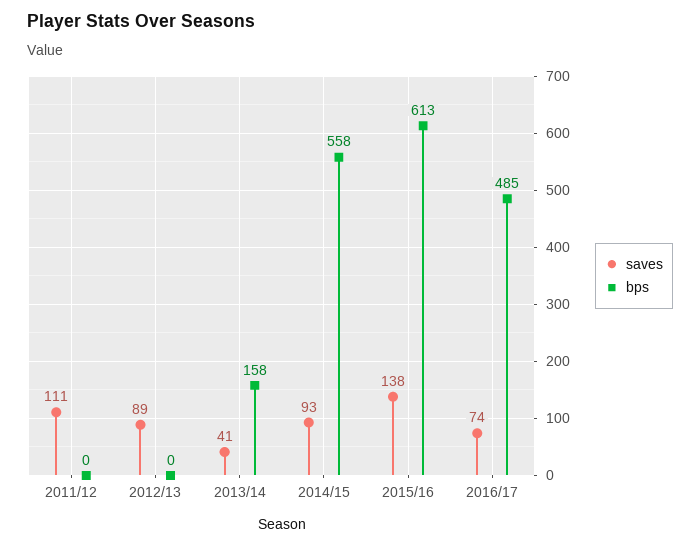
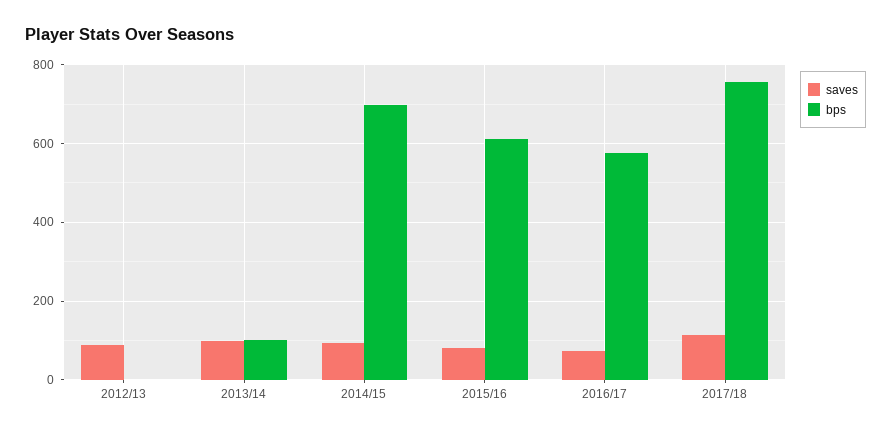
saves, 2011/12: 111 -> none
bps, 2011/12: 0 -> none
saves, 2013/14: 41 -> 100
bps, 2013/14: 158 -> 100
bps, 2014/15: 558 -> 700
saves, 2015/16: 138 -> 80
bps, 2016/17: 485 -> 580
saves, 2017/18: none -> 120
bps, 2017/18: none -> 760

